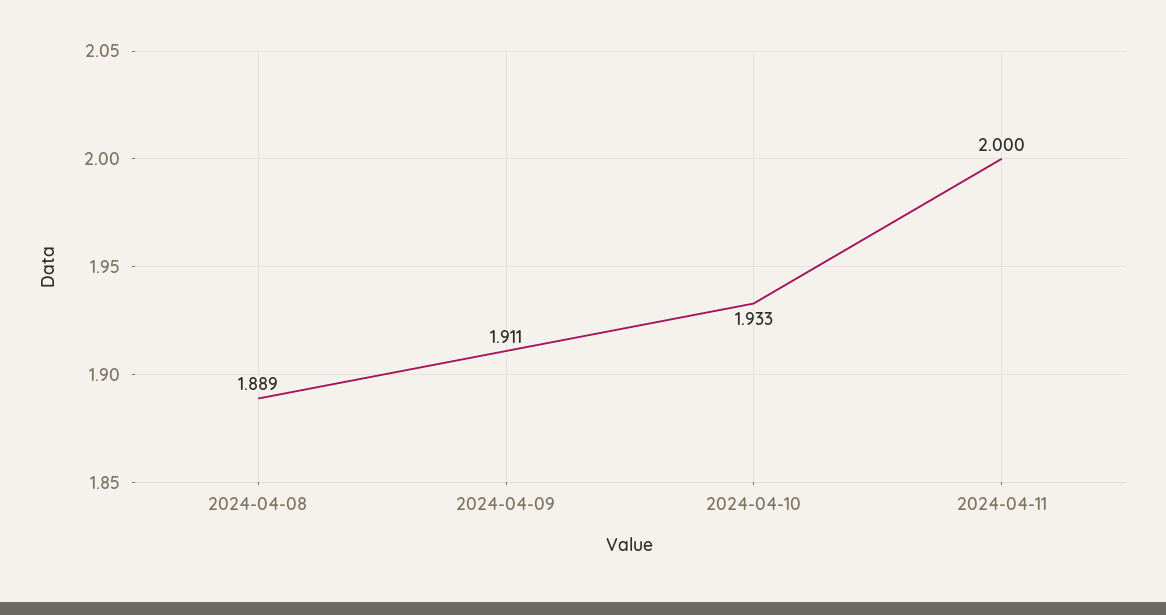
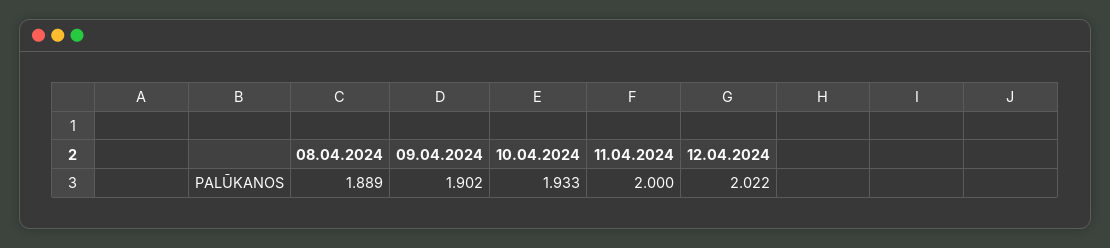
2024-04-09: 1.911 -> 1.902
12.04.2024: none -> 2.022

